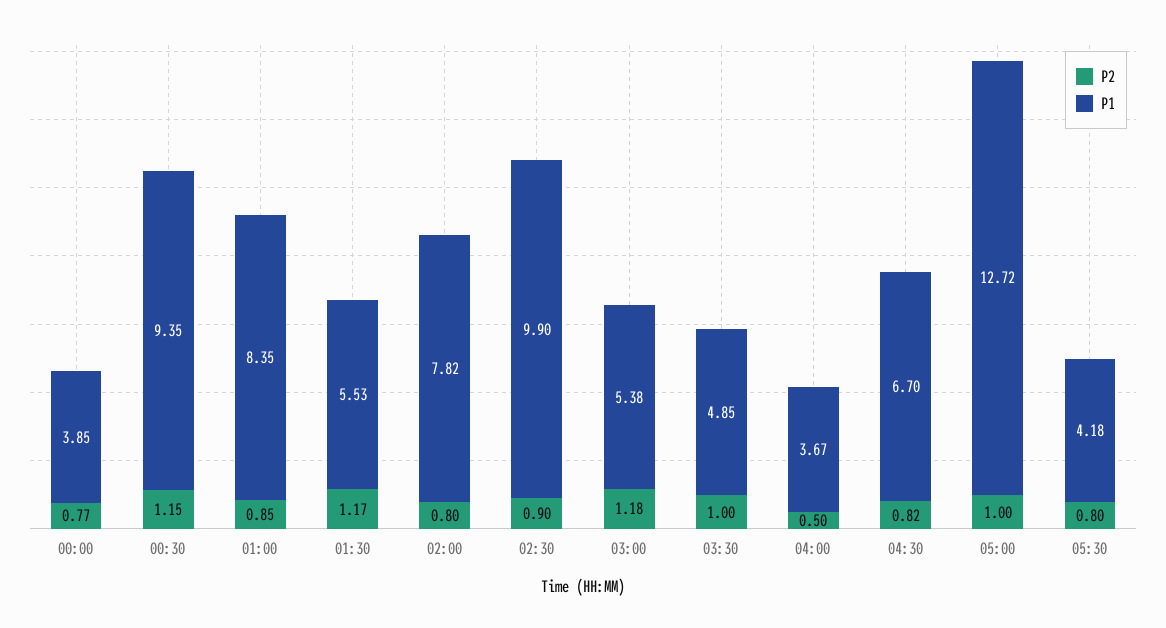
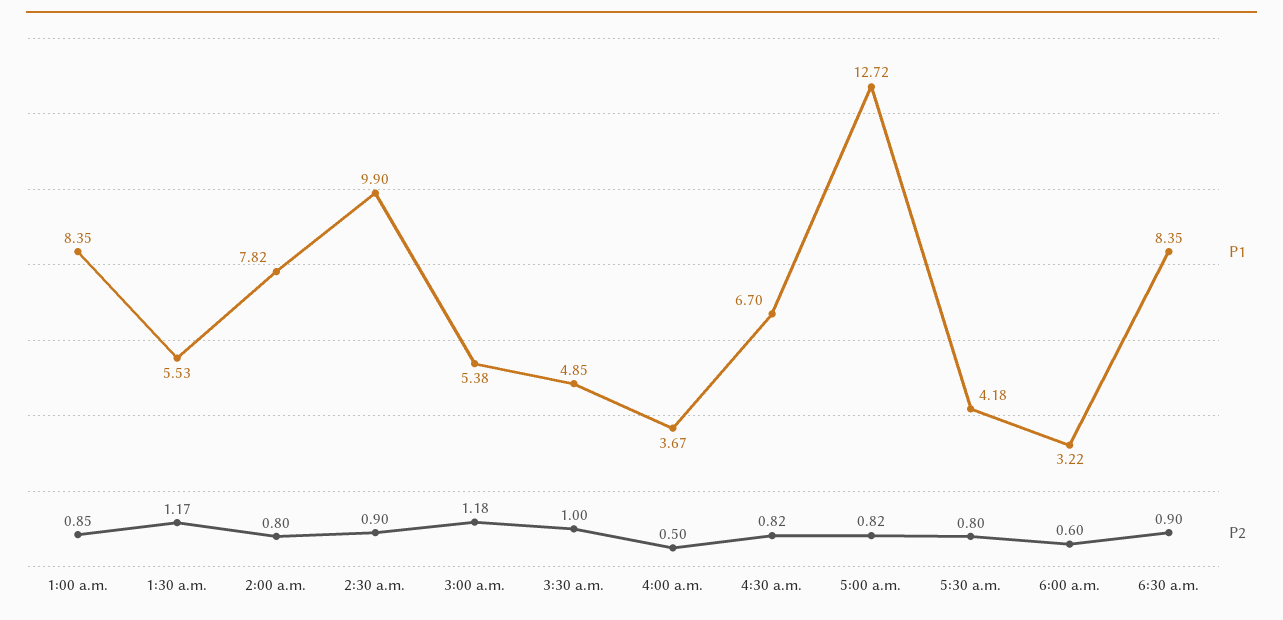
P2, 00:00: 0.77 -> none
P1, 00:00: 3.85 -> none
P2, 00:30: 1.15 -> none
P1, 00:30: 9.35 -> none
P2, 05:00: 1 -> 0.82
P1, 6:00 a.m.: none -> 3.22
P2, 6:00 a.m.: none -> 0.6
P1, 6:30 a.m.: none -> 8.35
P2, 6:30 a.m.: none -> 0.9

